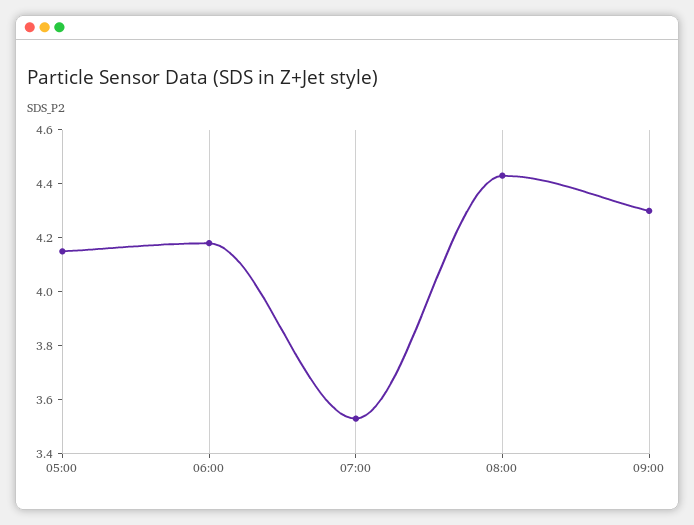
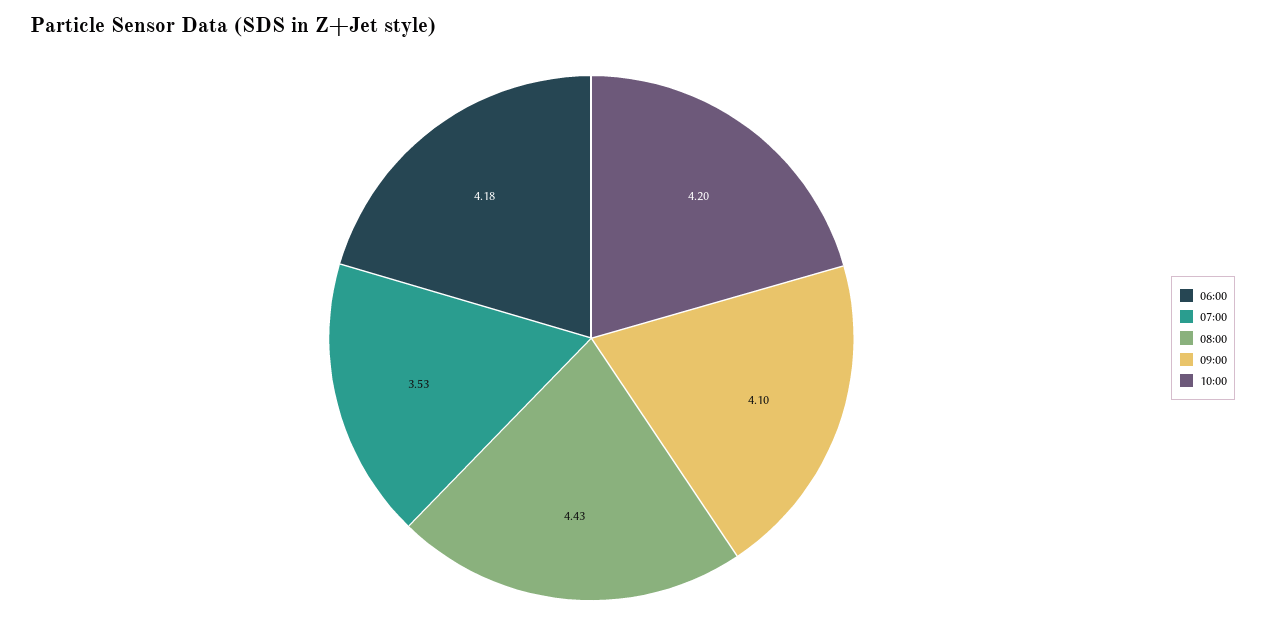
05:00: 4.15 -> none
09:00: 4.3 -> 4.1
10:00: none -> 4.2

